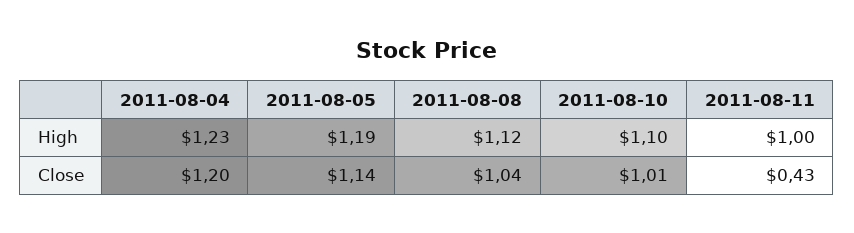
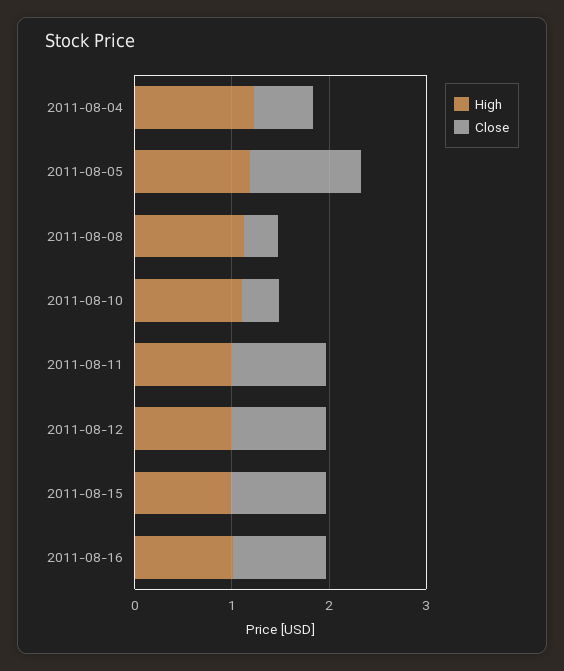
Close, 2011-08-04: 1.2 -> 0.6
Close, 2011-08-08: 1.04 -> 0.4
Close, 2011-08-10: 1.01 -> 0.4
Close, 2011-08-11: 0.43 -> 1
High, 2011-08-12: none -> 1
Close, 2011-08-12: none -> 1
High, 2011-08-15: none -> 1
Close, 2011-08-15: none -> 1
High, 2011-08-16: none -> 1
Close, 2011-08-16: none -> 1

